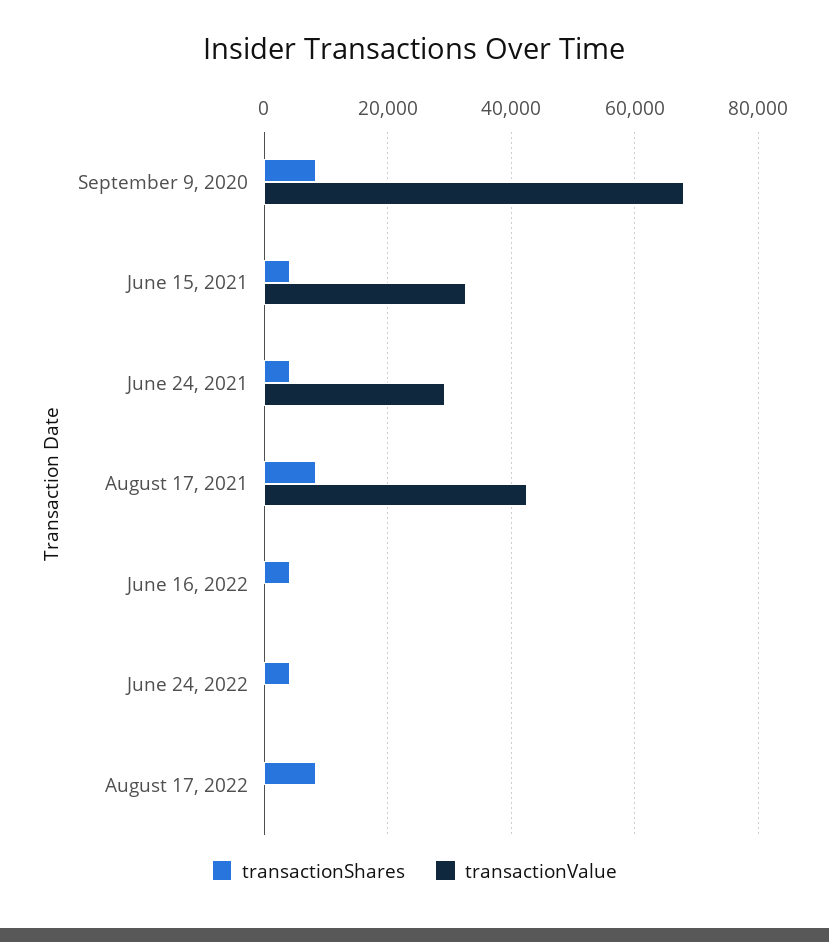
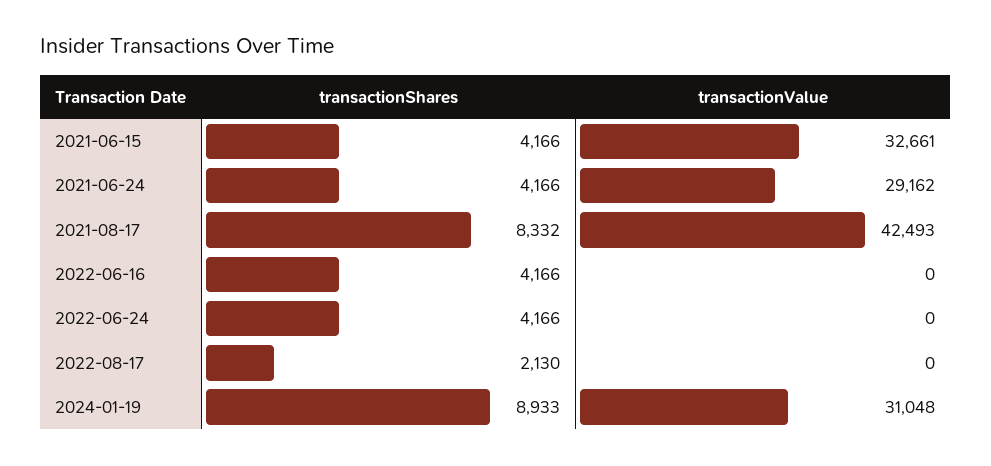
transactionShares, September 9, 2020: 8000 -> none
transactionValue, September 9, 2020: 68000 -> none
transactionShares, August 17, 2022: 8000 -> 2130
transactionShares, 2024-01-19: none -> 8933
transactionValue, 2024-01-19: none -> 31048

